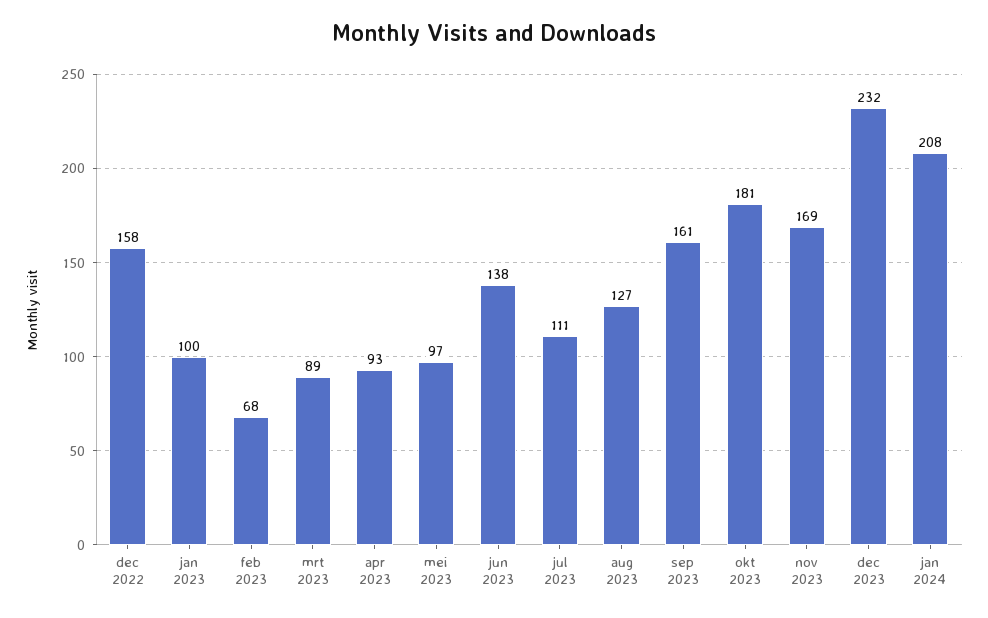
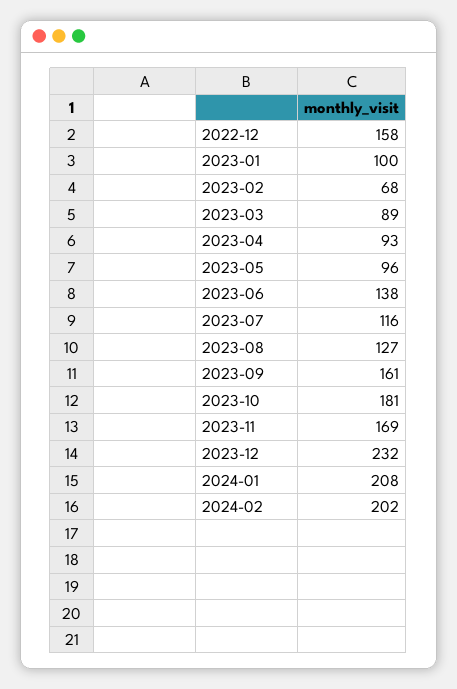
mei 2023: 97 -> 96
jul 2023: 111 -> 116
2024-02: none -> 202

